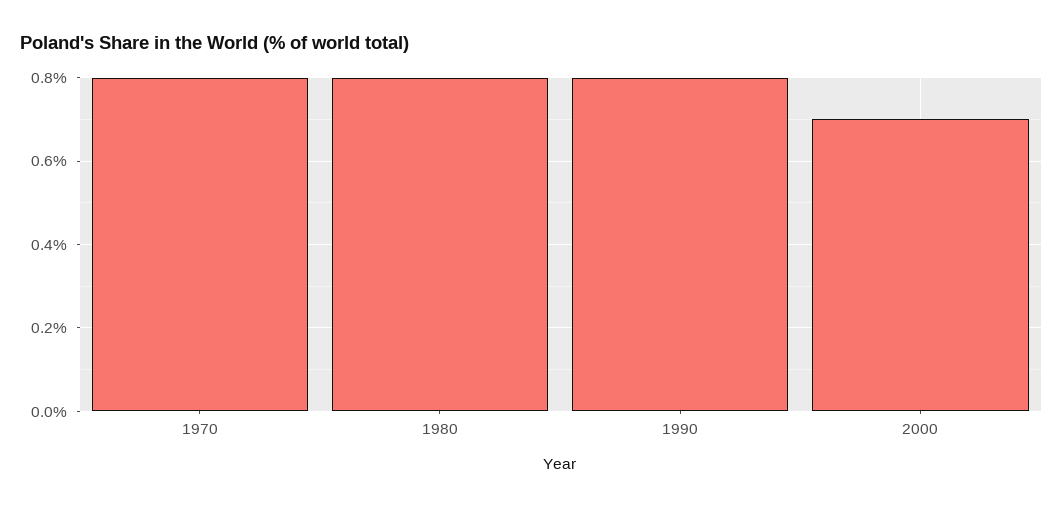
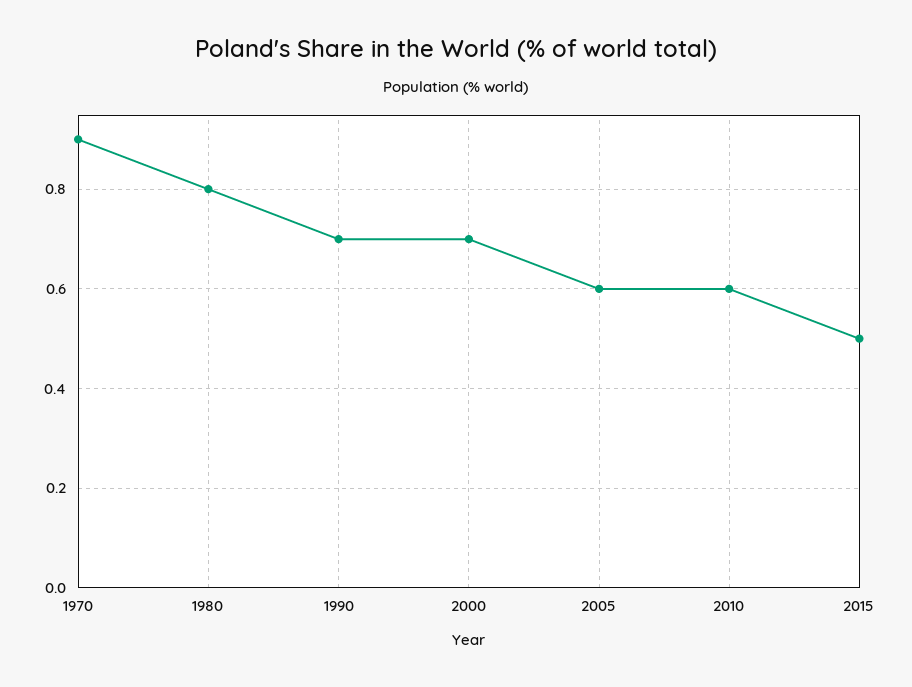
1970: 0.8 -> 0.9
1990: 0.8 -> 0.7
2005: none -> 0.6
2010: none -> 0.6
2015: none -> 0.5

